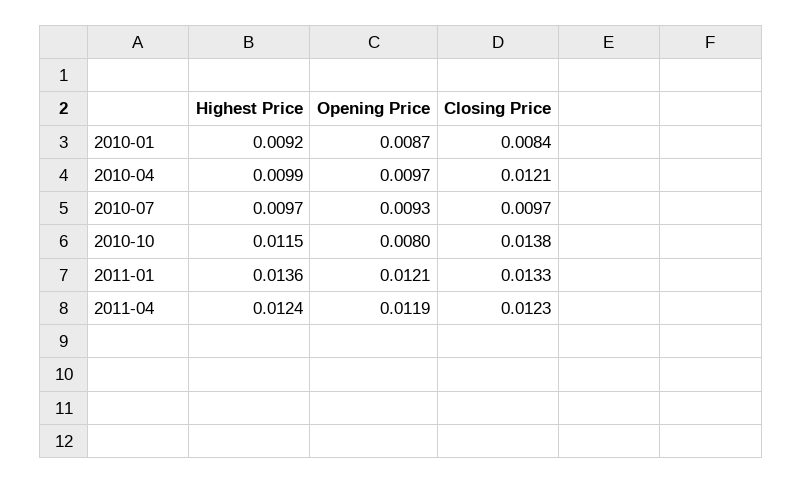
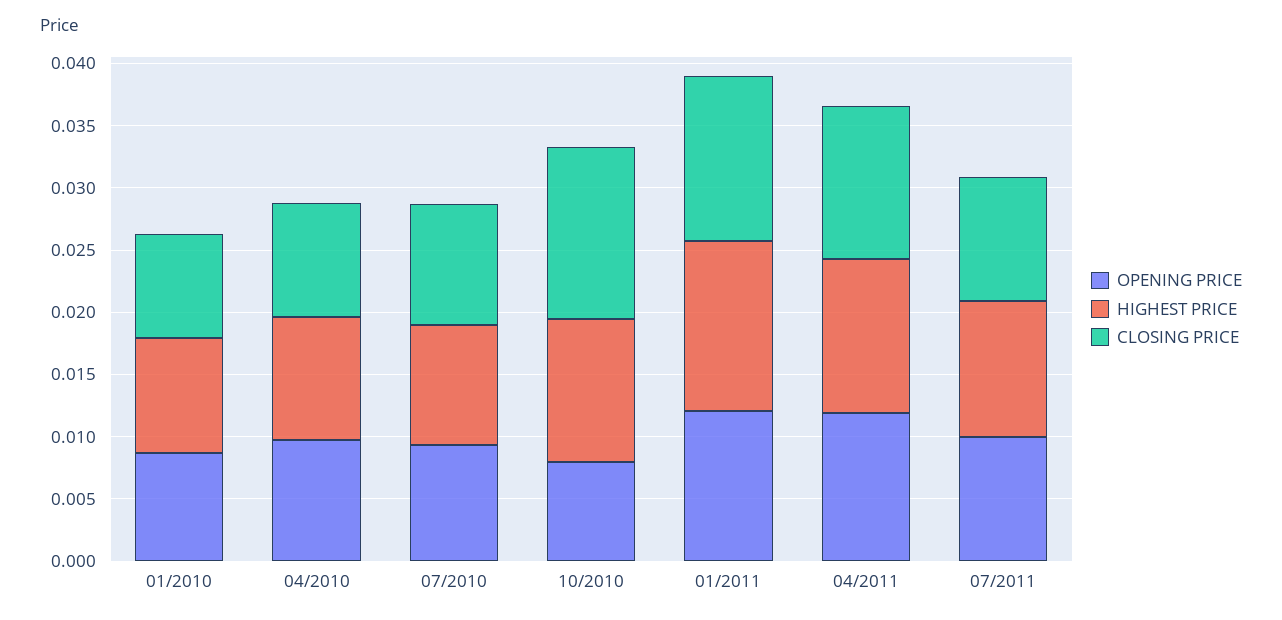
Closing Price, 2010-04: 0.0121 -> 0.009
Opening Price, 07/2011: none -> 0.01
Highest Price, 07/2011: none -> 0.011
Closing Price, 07/2011: none -> 0.01

